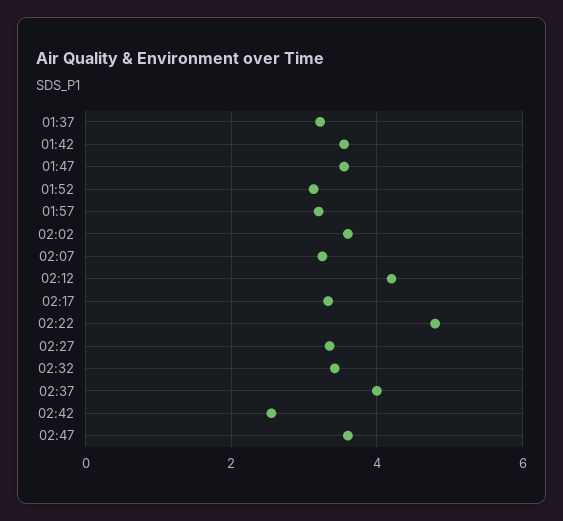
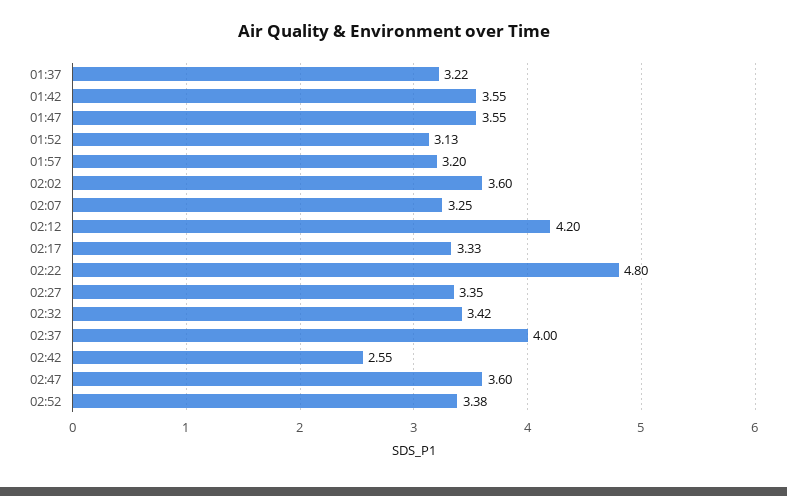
02:52: none -> 3.38

